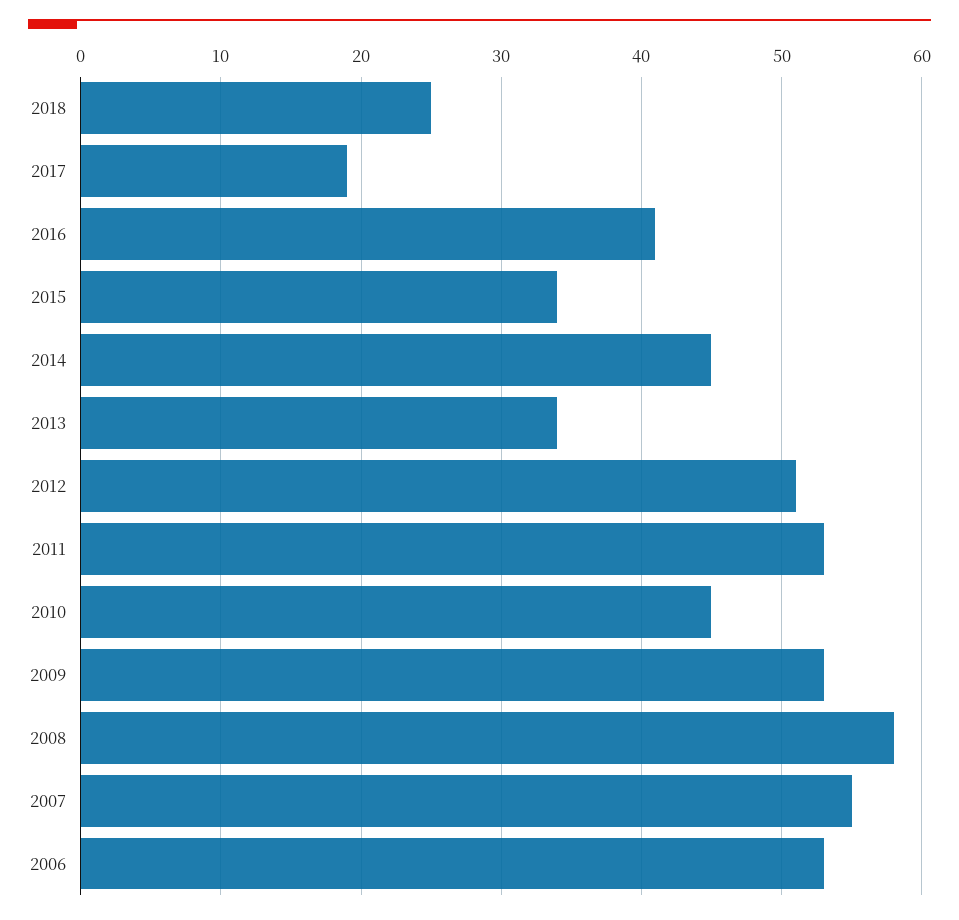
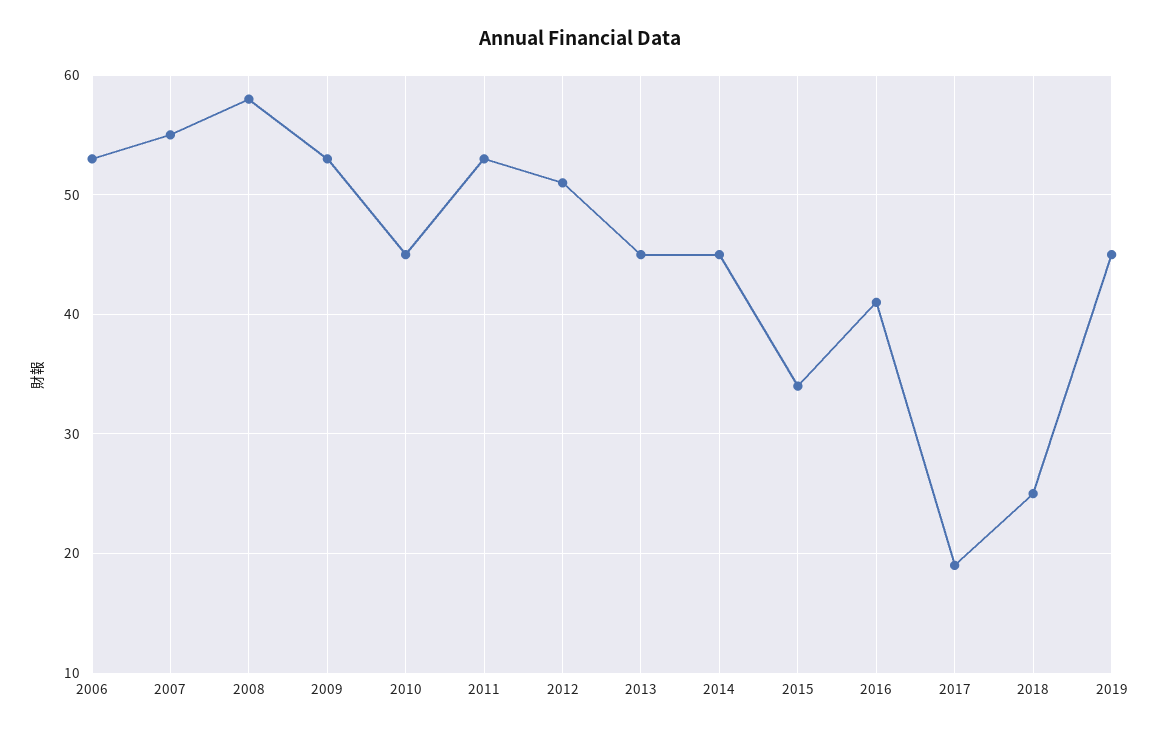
2013: 34 -> 45
2019: none -> 45

